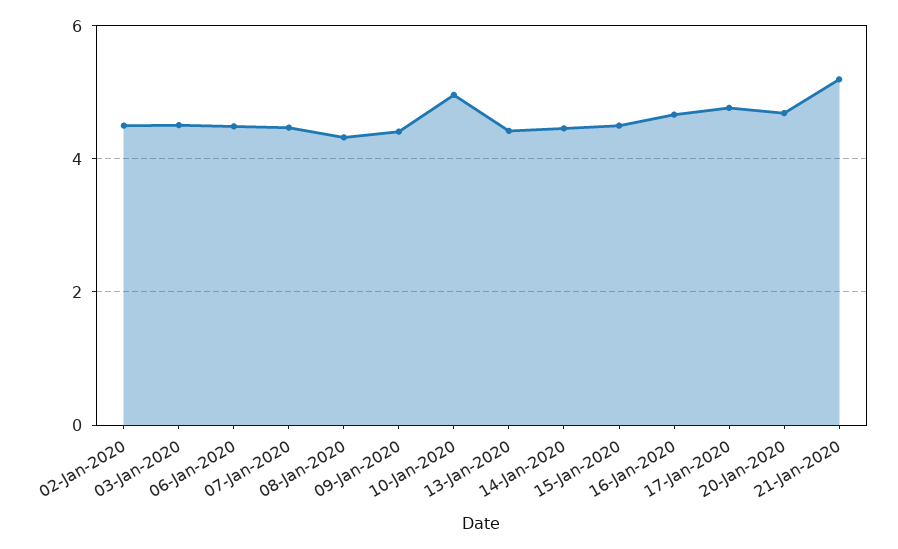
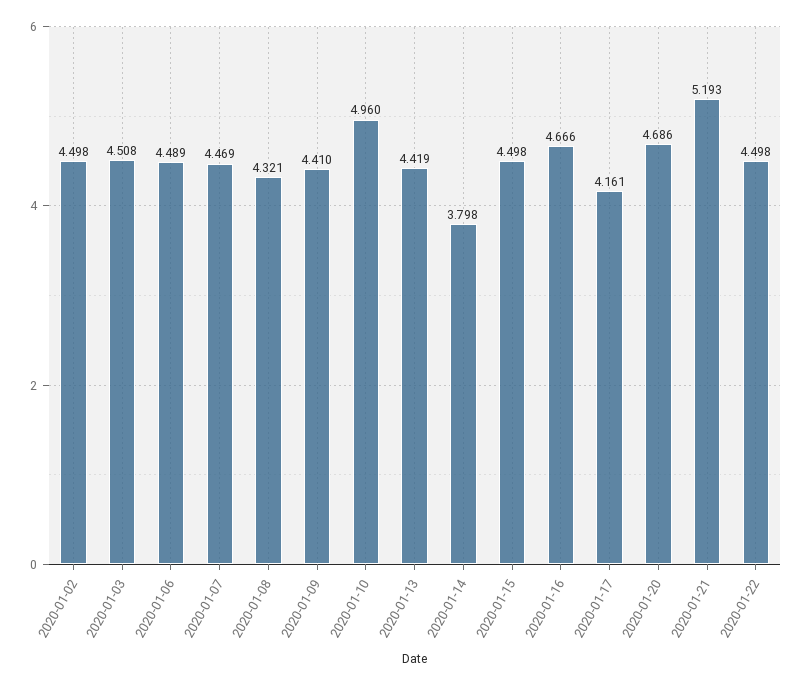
14-Jan-2020: 4.4 -> 3.798
17-Jan-2020: 4.8 -> 4.161
2020-01-22: none -> 4.498

